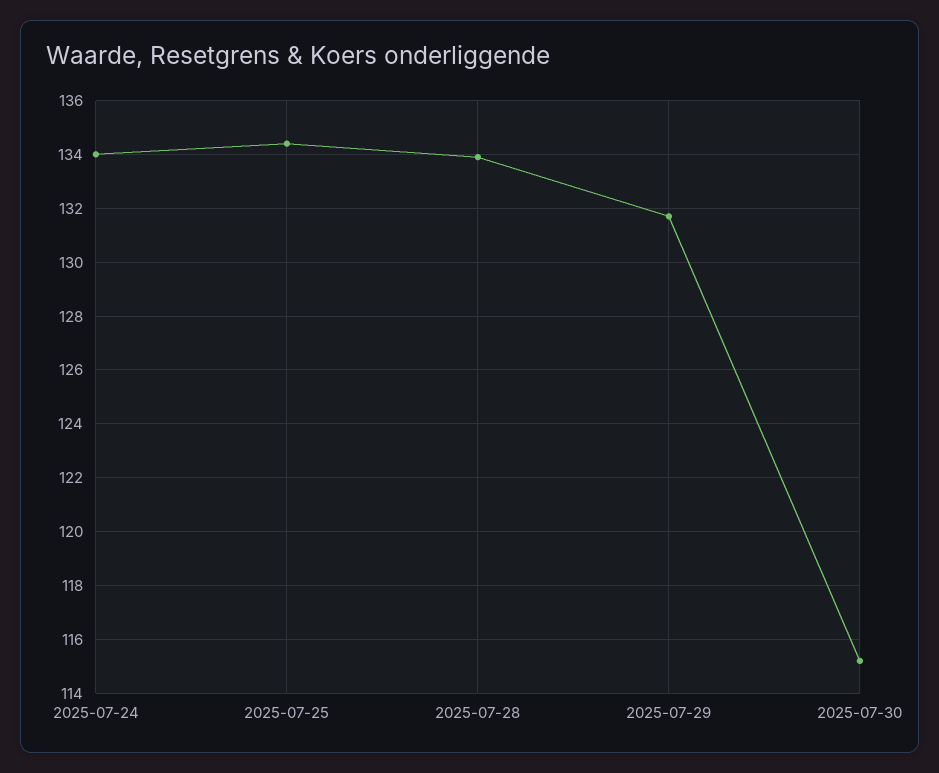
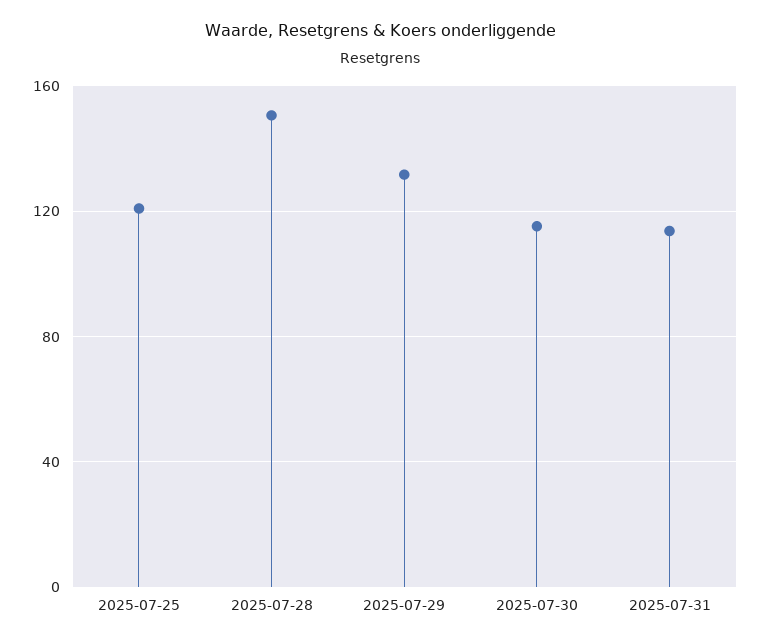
2025-07-24: 134 -> none
2025-07-25: 134.5 -> 120
2025-07-28: 134 -> 150
2025-07-31: none -> 115

